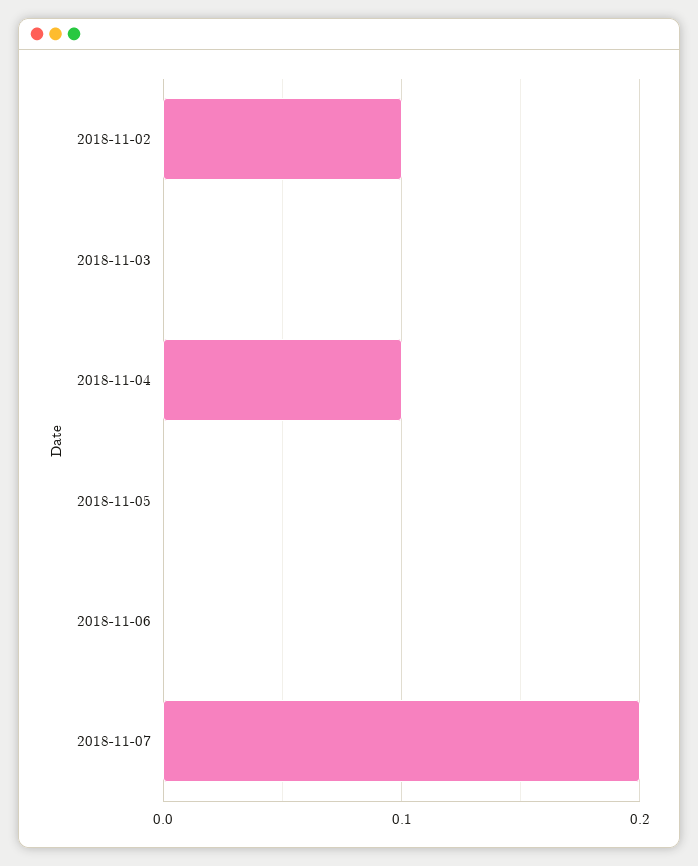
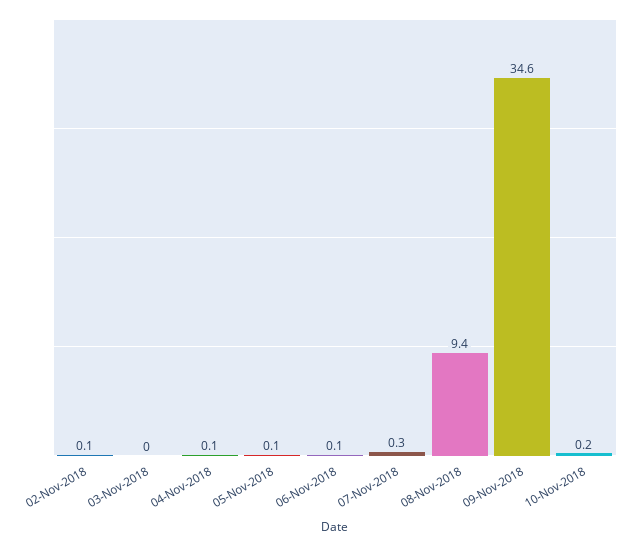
2018-11-05: 0 -> 0.1
2018-11-06: 0 -> 0.1
2018-11-07: 0.2 -> 0.3
08-Nov-2018: none -> 9.4
09-Nov-2018: none -> 34.6
10-Nov-2018: none -> 0.2

